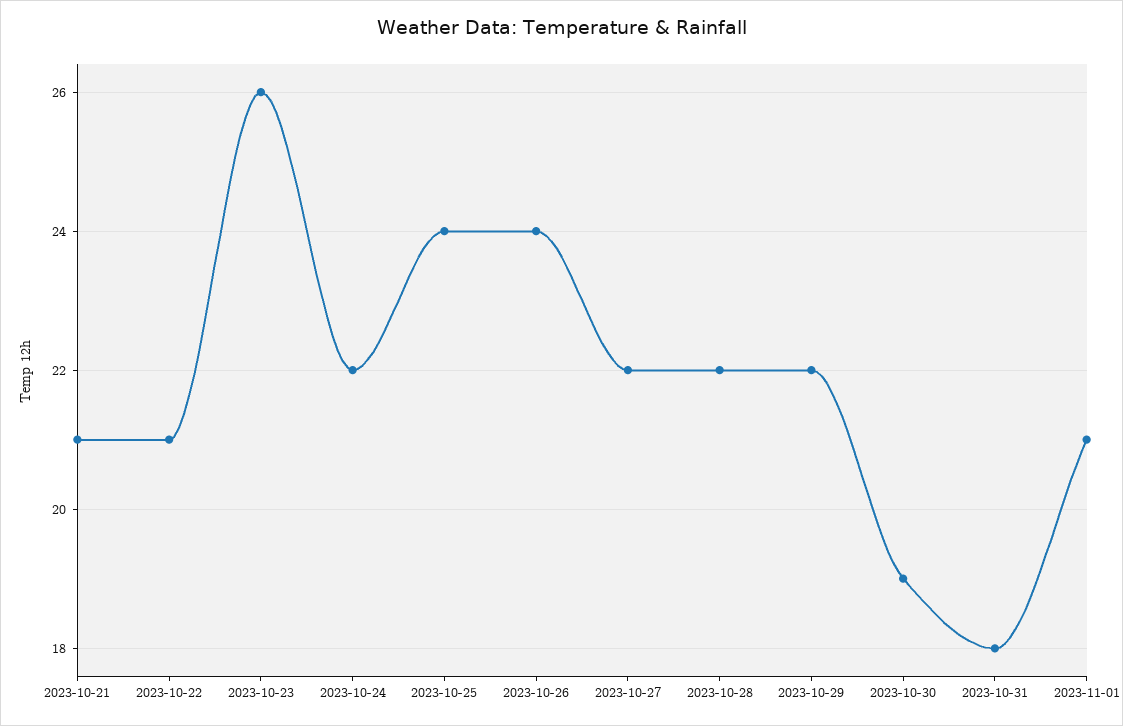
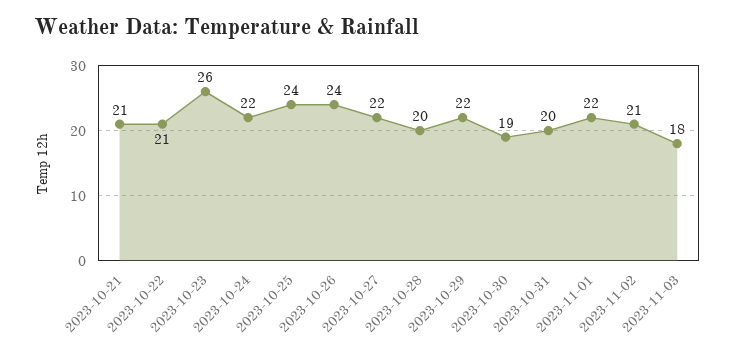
2023-10-28: 22 -> 20
2023-10-31: 18 -> 20
2023-11-01: 21 -> 22
2023-11-02: none -> 21
2023-11-03: none -> 18

